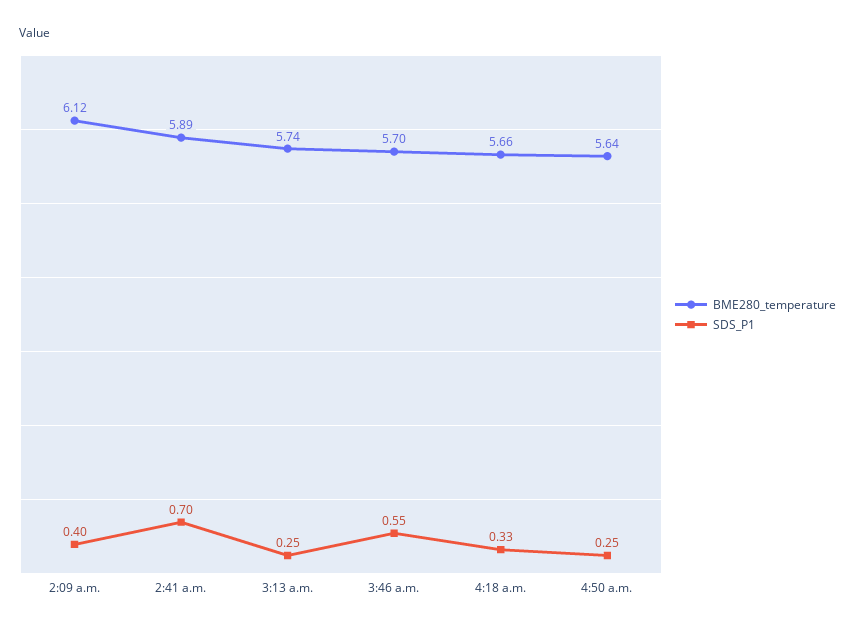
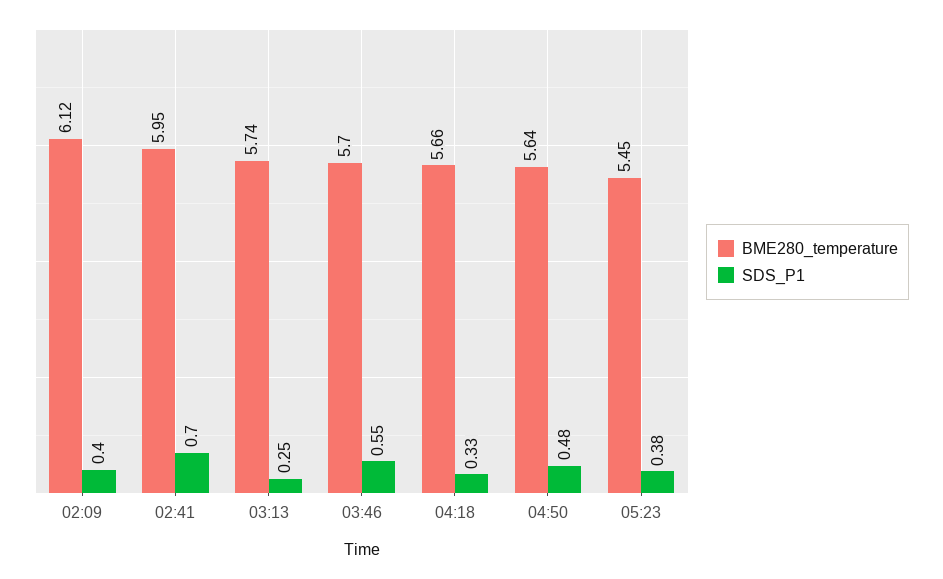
BME280_temperature, 2:41 a.m.: 5.89 -> 5.95
SDS_P1, 4:50 a.m.: 0.25 -> 0.48
BME280_temperature, 05:23: none -> 5.45
SDS_P1, 05:23: none -> 0.38

